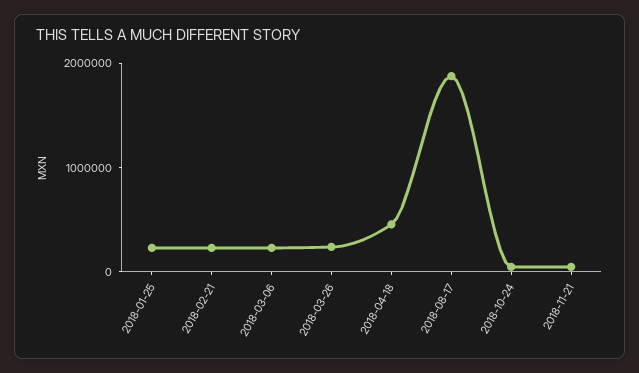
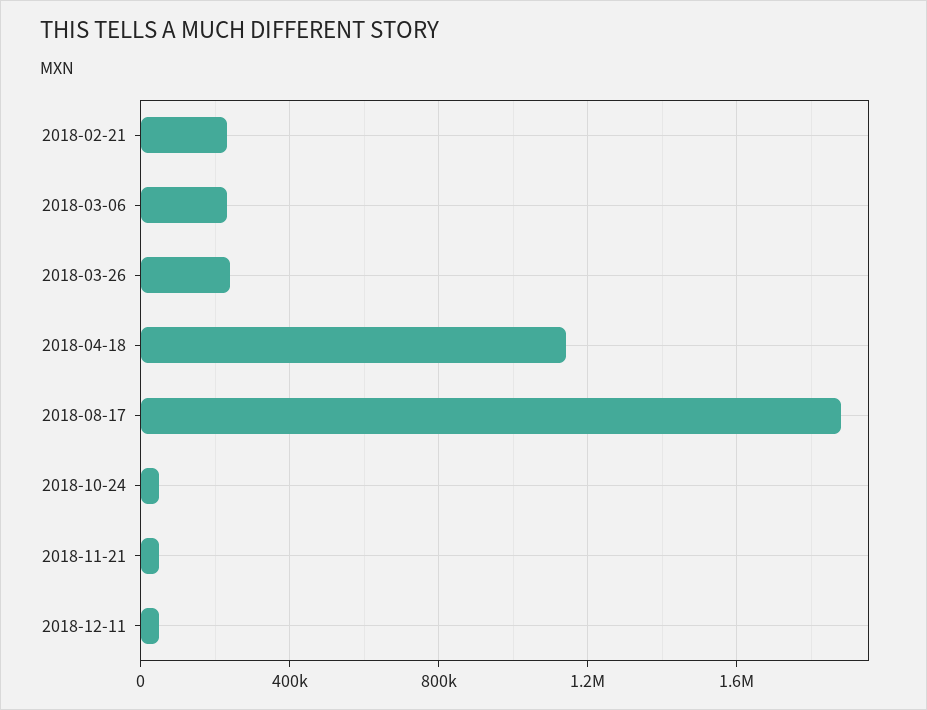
2018-01-25: 200000 -> none
2018-04-18: 400000 -> 1150000
2018-12-11: none -> 50000

